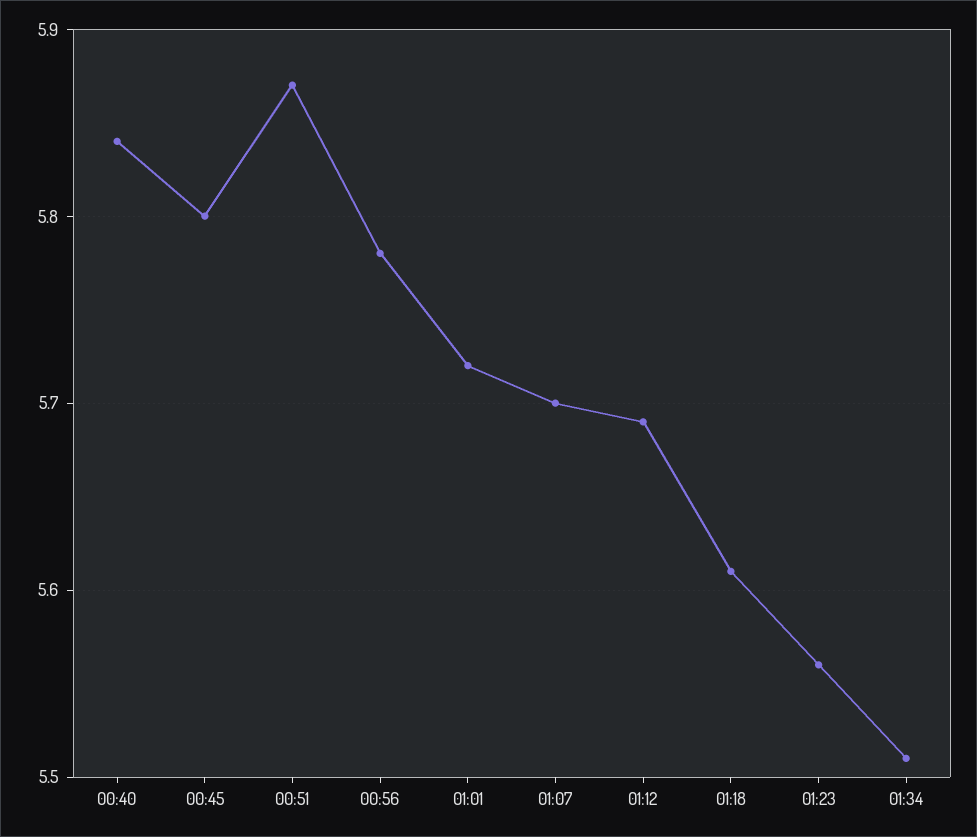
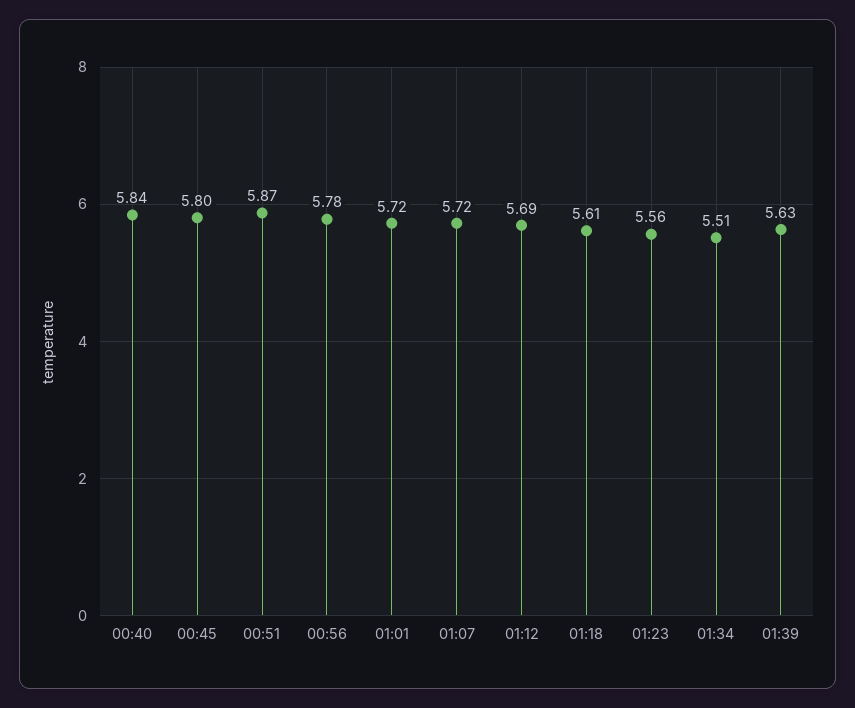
01:07: 5.7 -> 5.72
01:39: none -> 5.63

